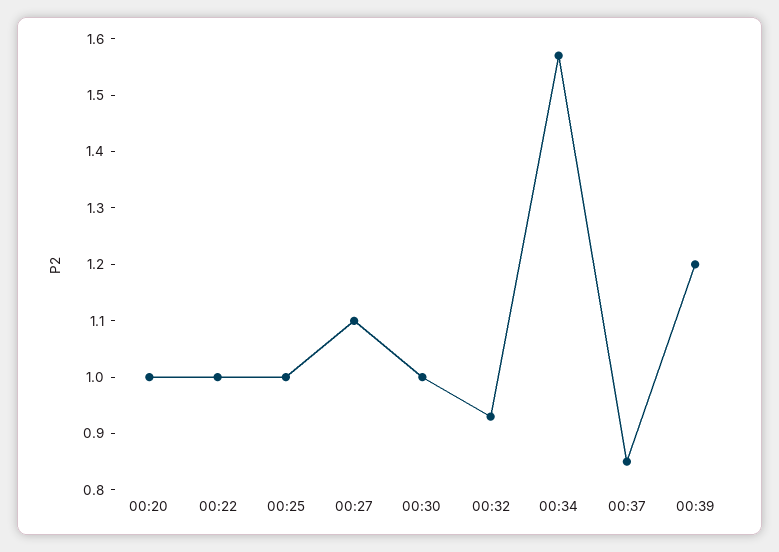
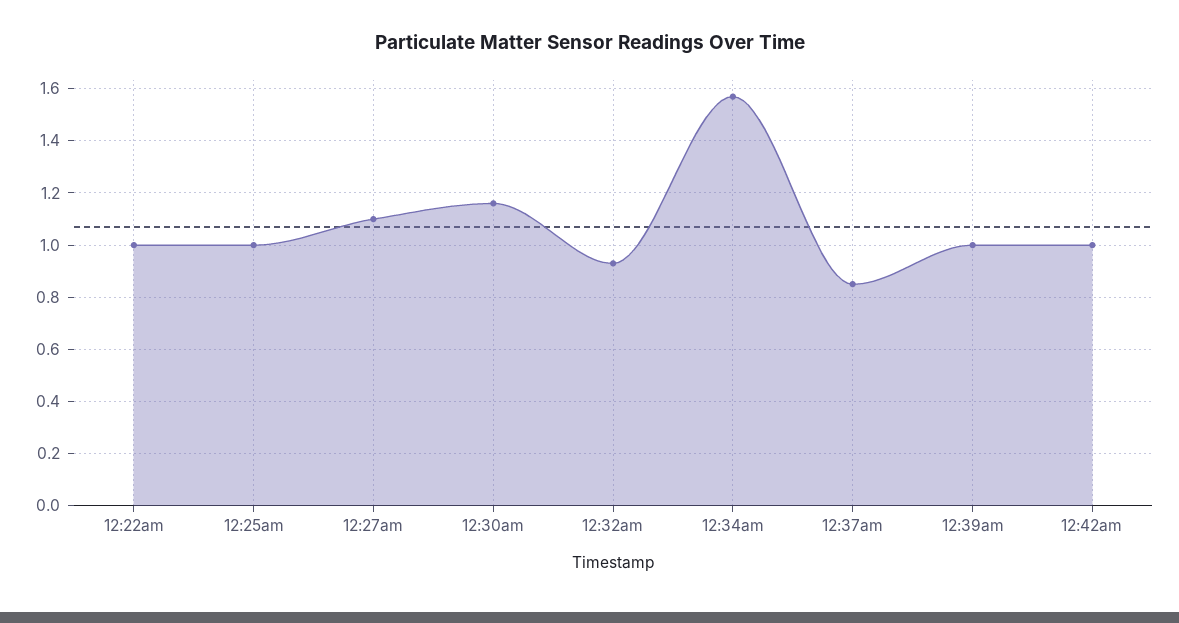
00:20: 1 -> none
00:30: 1 -> 1.15
00:39: 1.2 -> 1
12:42am: none -> 1

